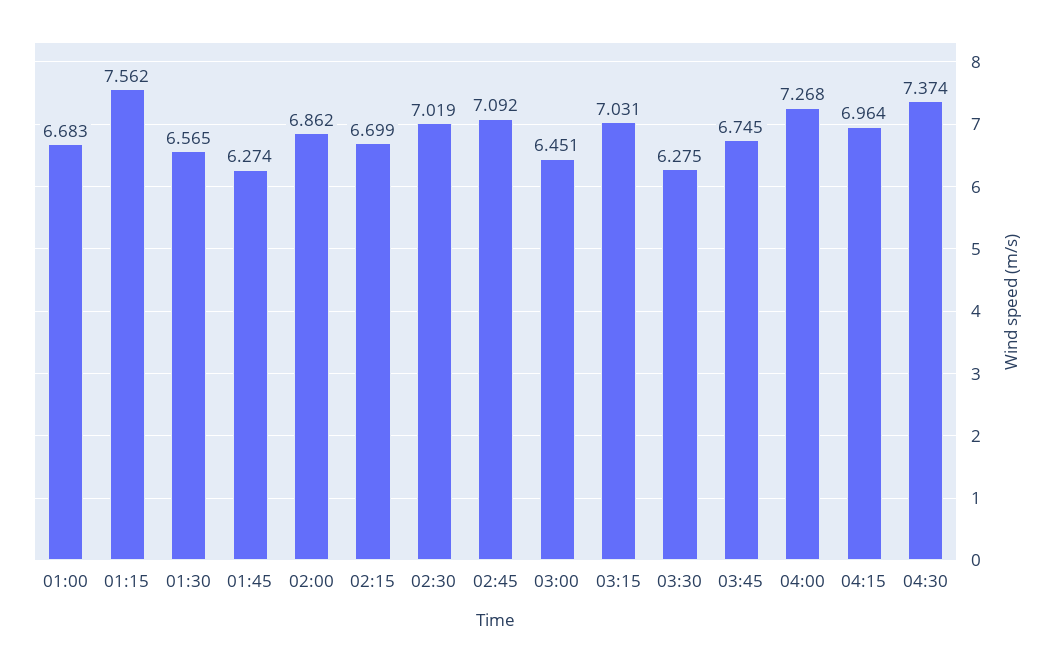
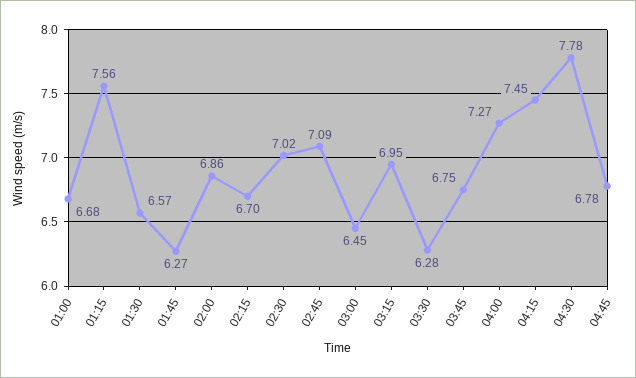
03:15: 7.031 -> 6.95
04:15: 6.964 -> 7.45
04:30: 7.374 -> 7.78
04:45: none -> 6.78

